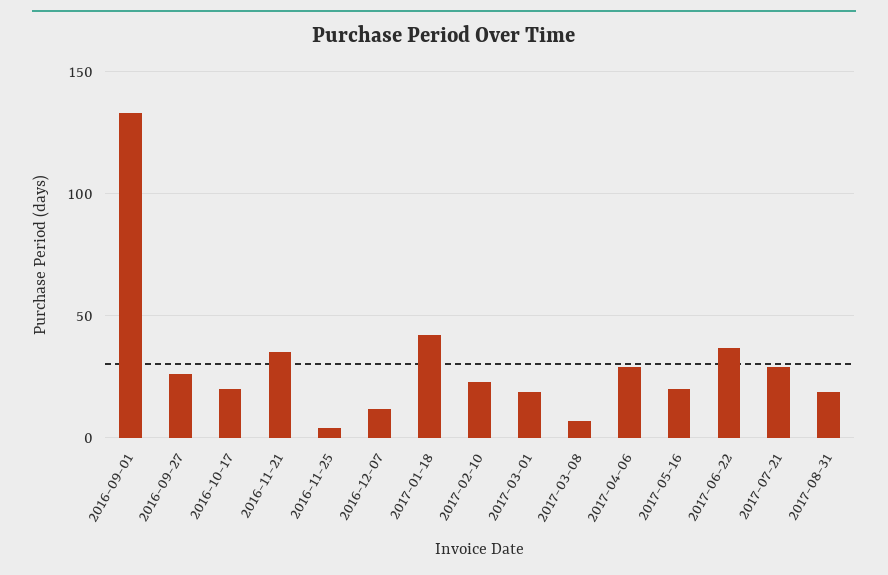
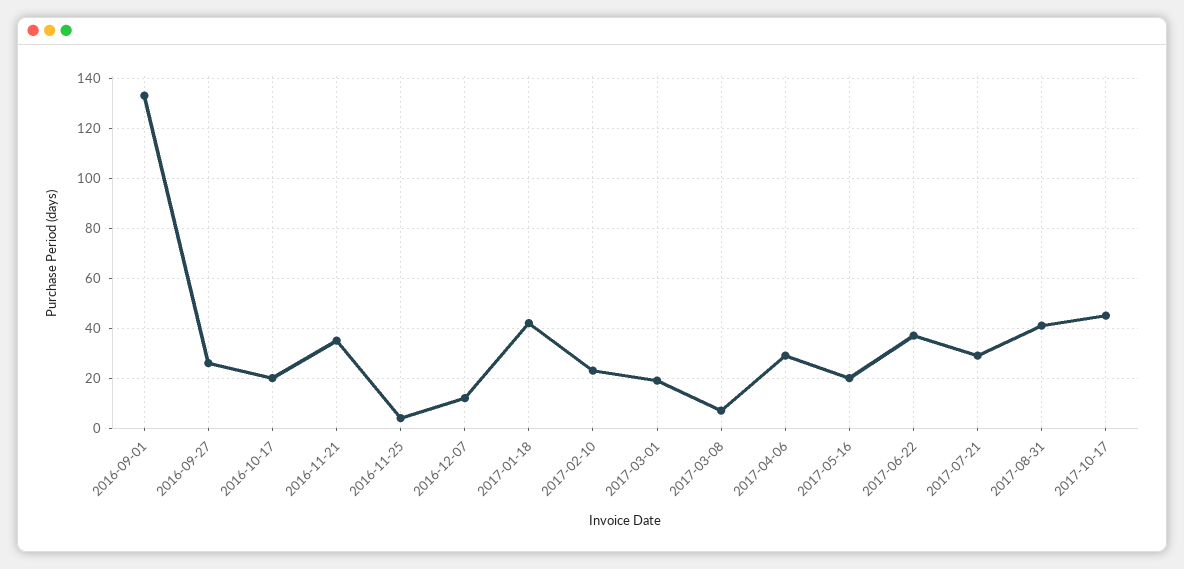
2017-08-31: 20 -> 40
2017-10-17: none -> 45

